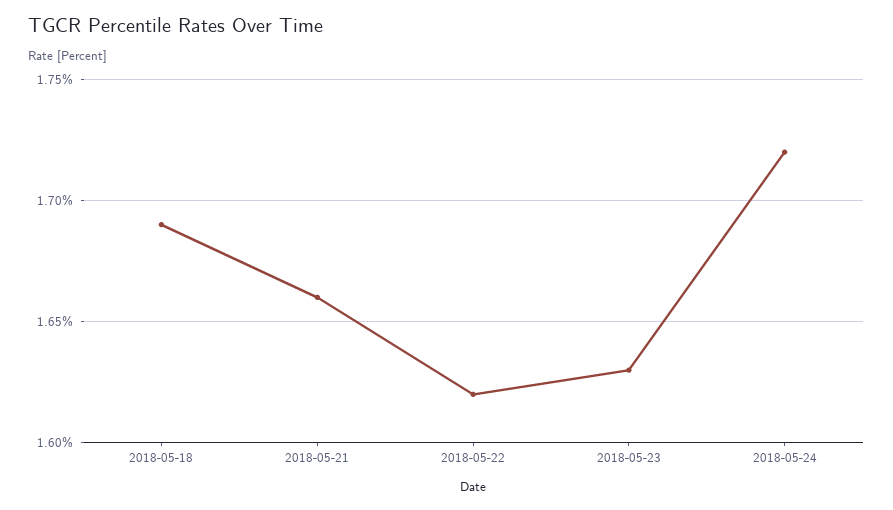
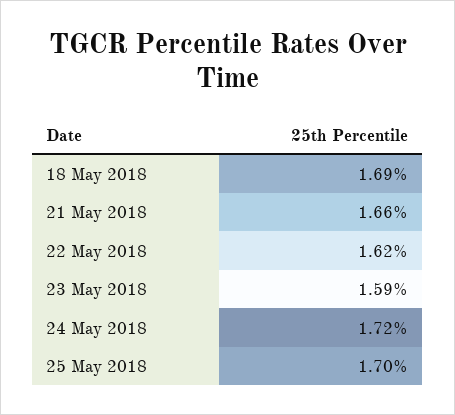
2018-05-23: 1.63 -> 1.59
25 May 2018: none -> 1.7

